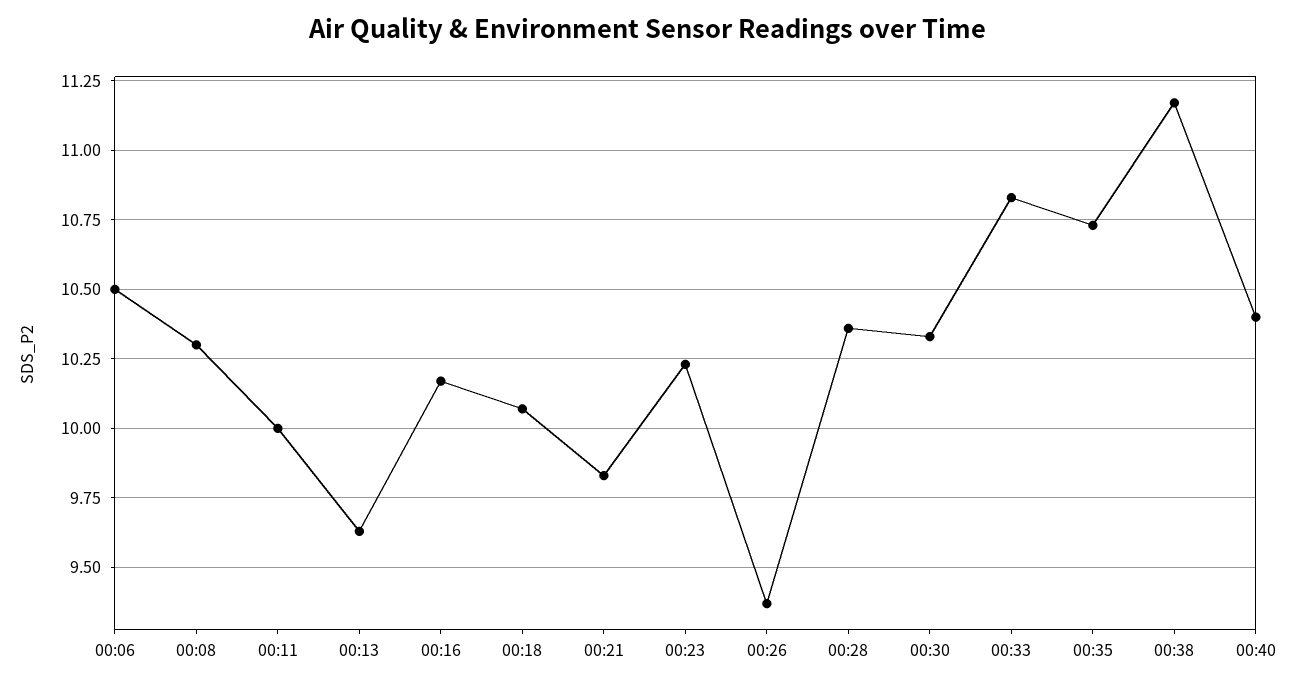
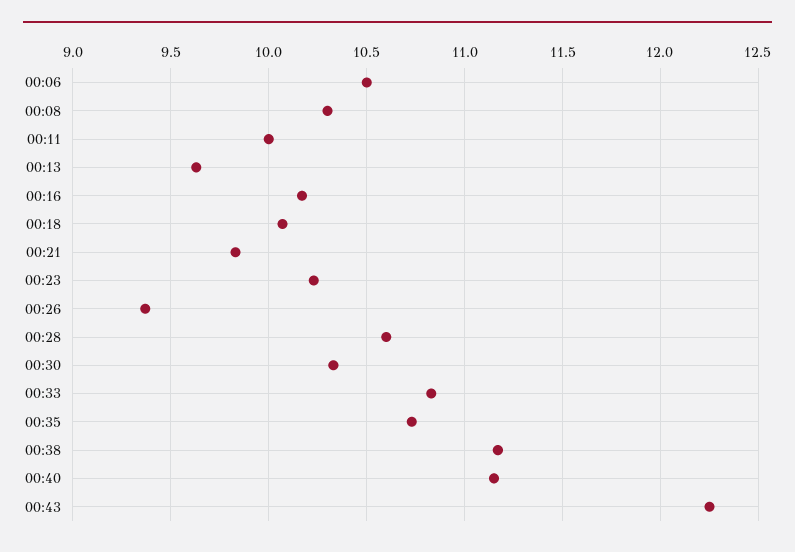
00:28: 10.35 -> 10.6
00:40: 10.4 -> 11.15
00:43: none -> 12.25

